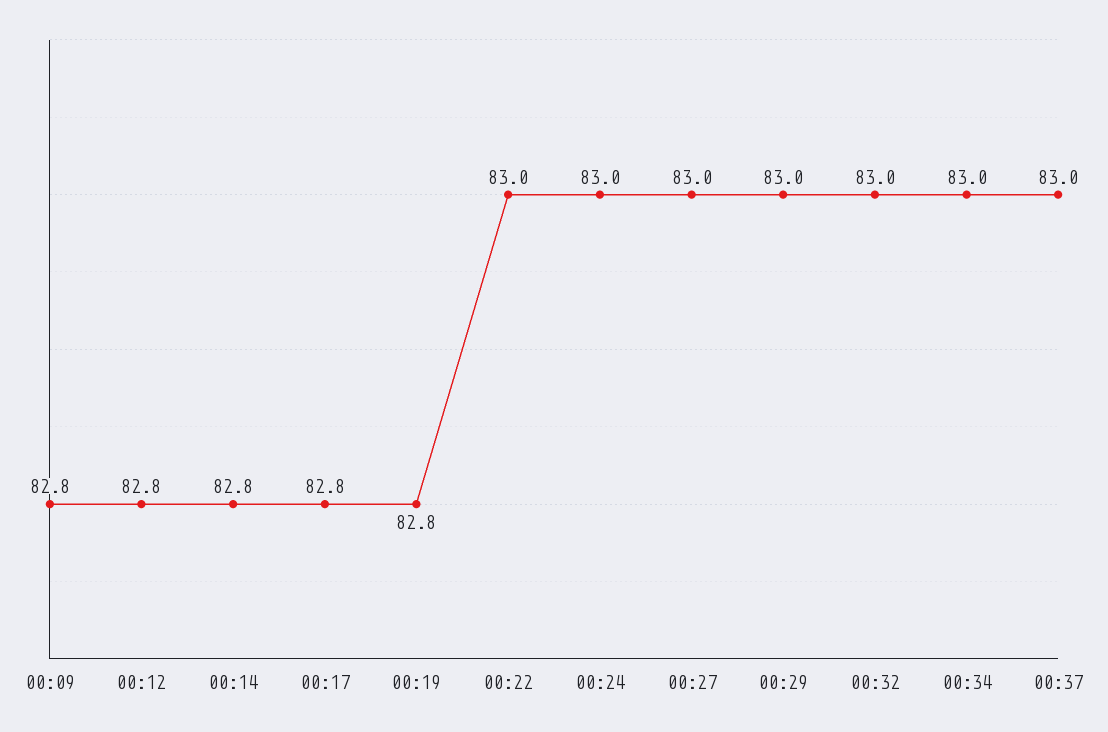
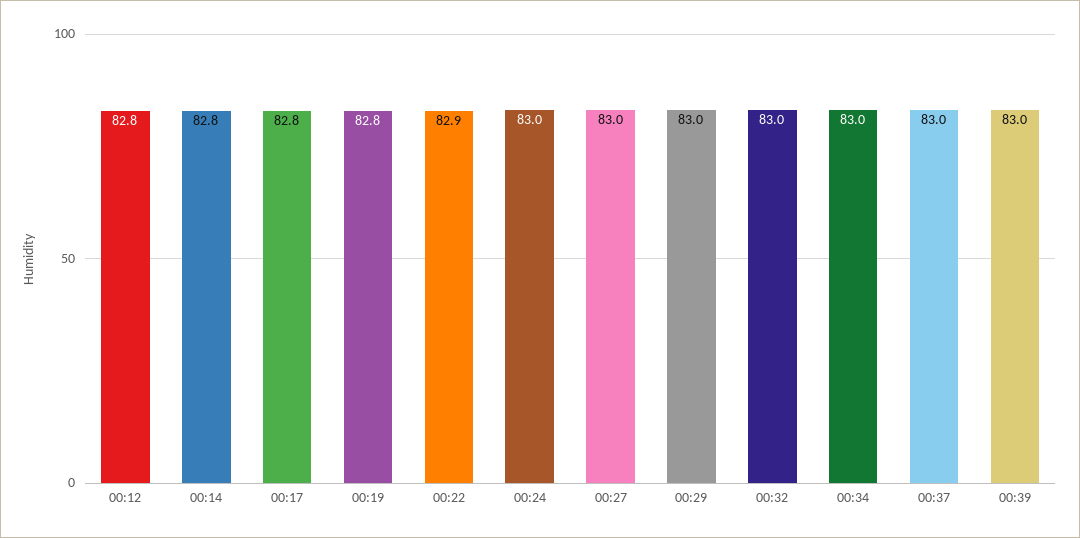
00:09: 82.8 -> none
00:22: 83 -> 82.9
00:39: none -> 83

